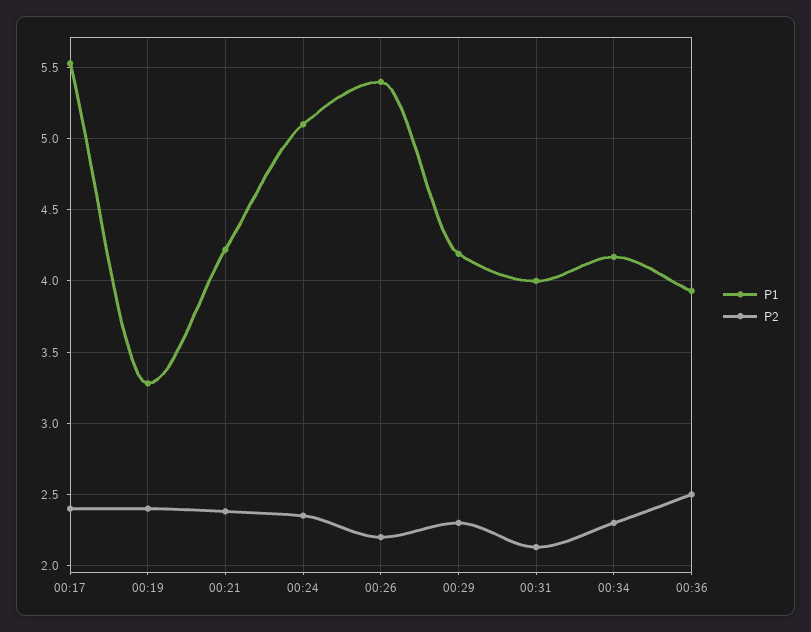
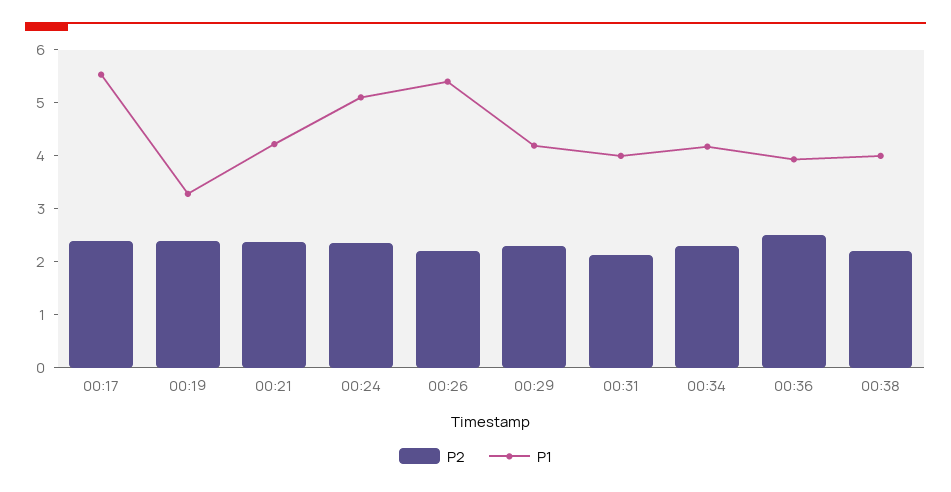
P2, 00:38: none -> 2.2
P1, 00:38: none -> 4

